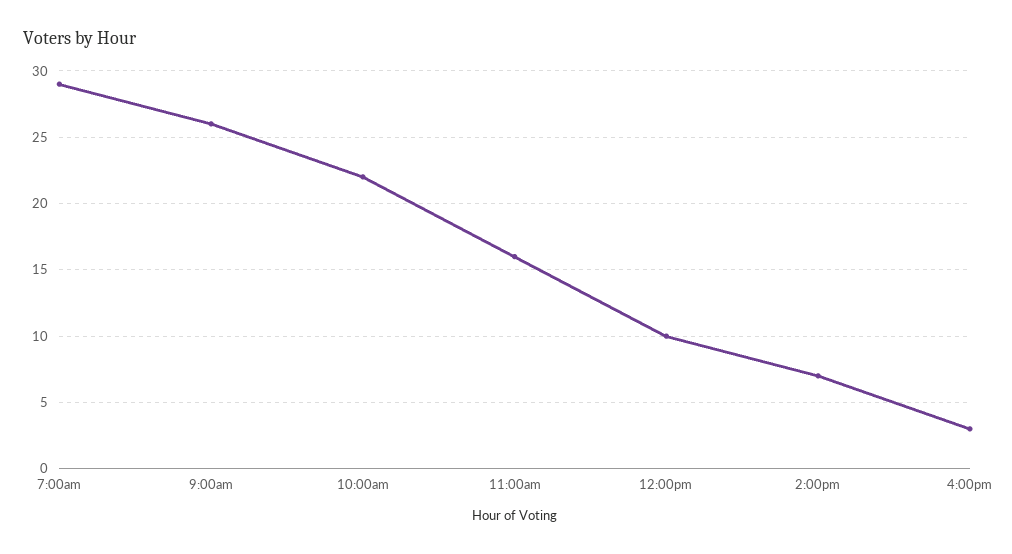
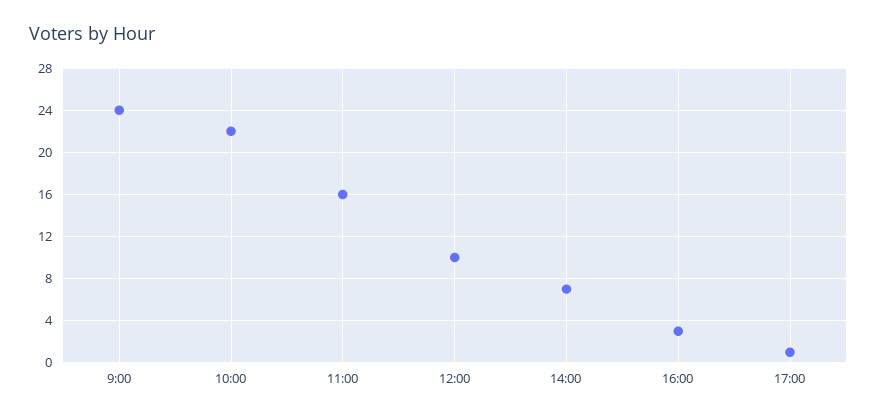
7:00am: 29 -> none
9:00am: 26 -> 24
17:00: none -> 1

